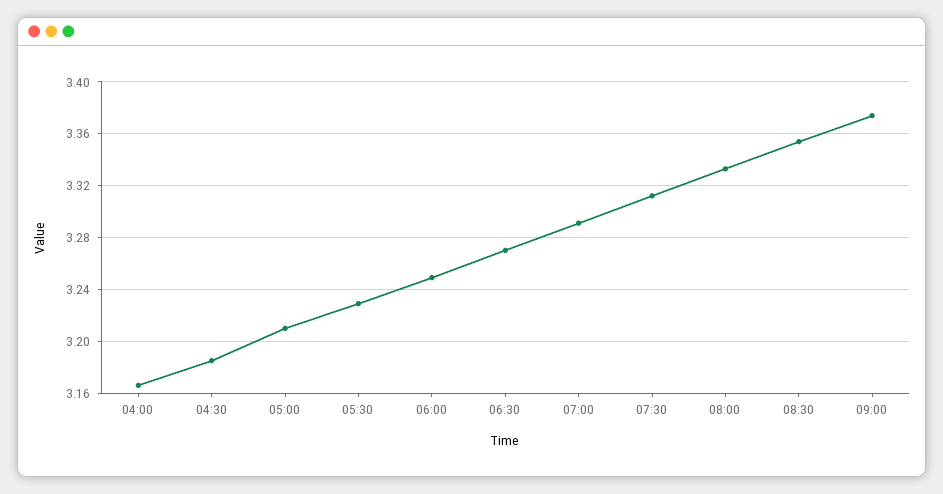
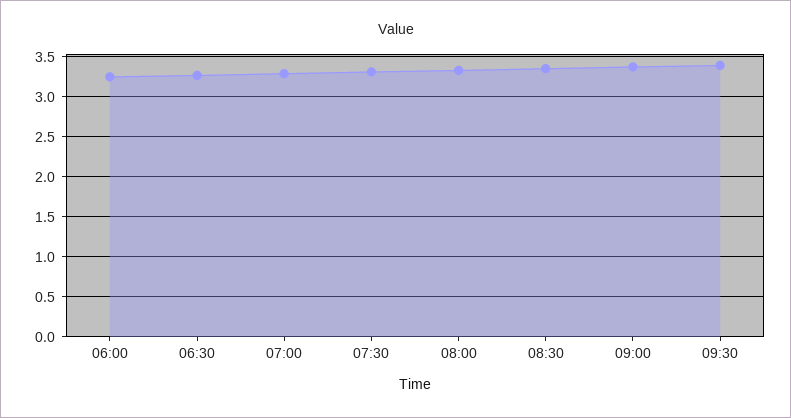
04:00: 3.165 -> none
04:30: 3.185 -> none
05:00: 3.21 -> none
05:30: 3.23 -> none
09:30: none -> 3.4

